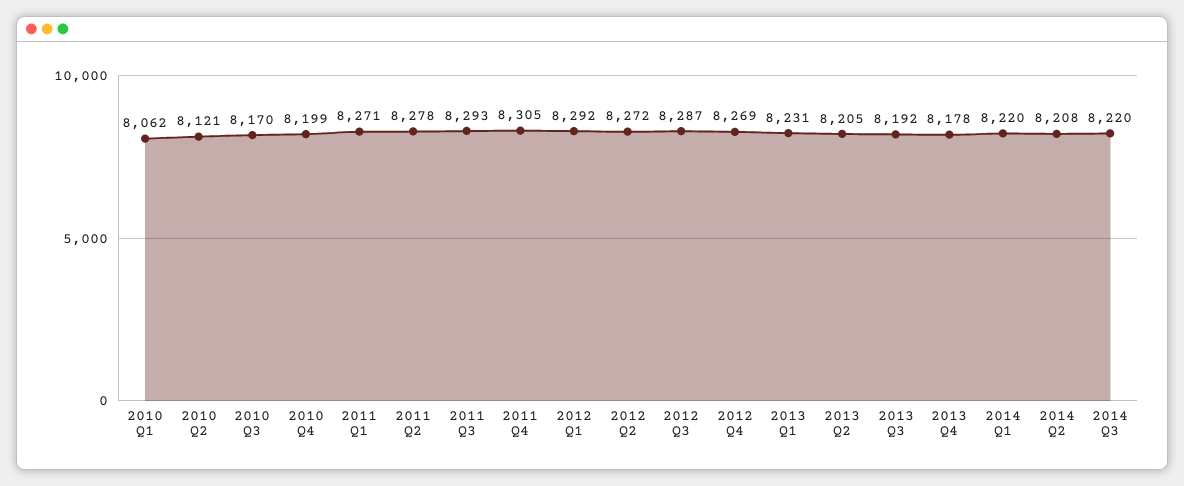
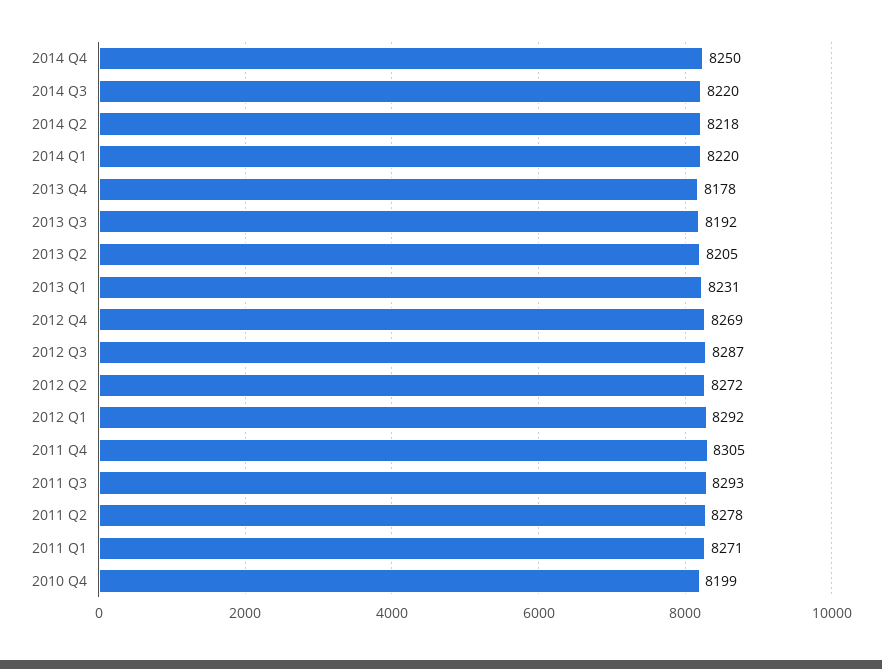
2010 Q1: 8062 -> none
2010 Q2: 8121 -> none
2010 Q3: 8170 -> none
2014 Q2: 8208 -> 8218
2014 Q4: none -> 8250

